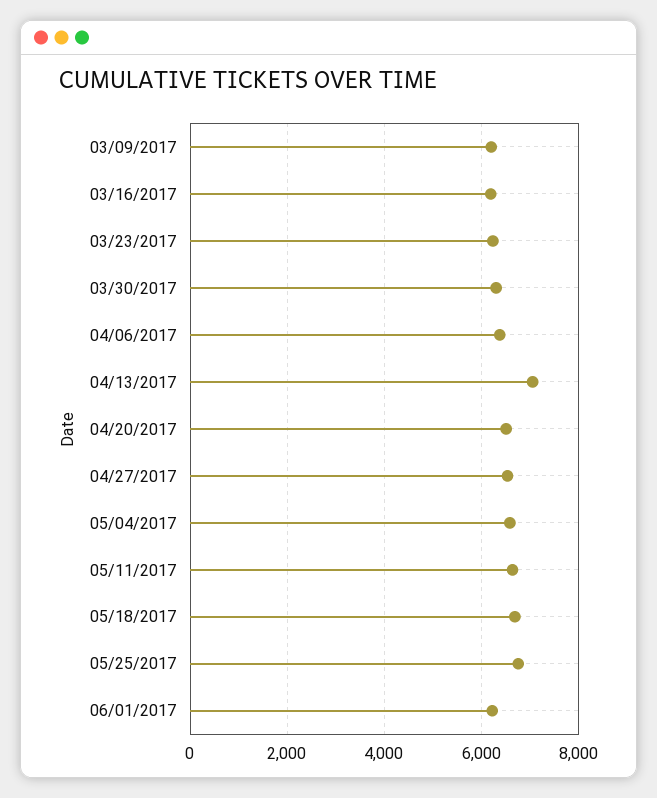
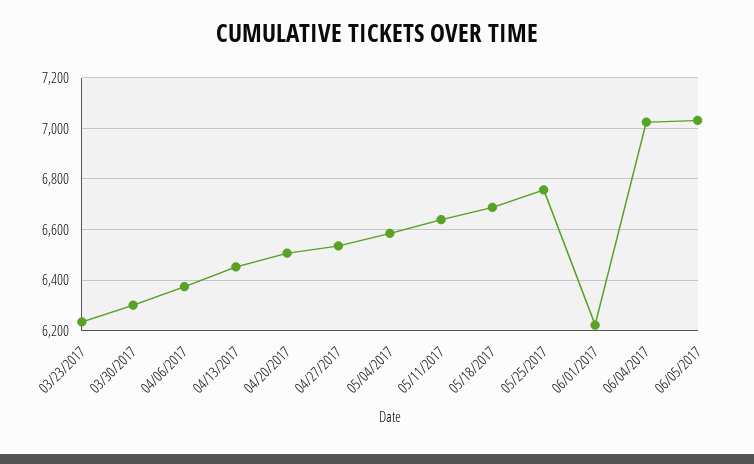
03/09/2017: 6200 -> none
03/16/2017: 6200 -> none
04/13/2017: 7000 -> 6450
06/04/2017: none -> 7025
06/05/2017: none -> 7025

